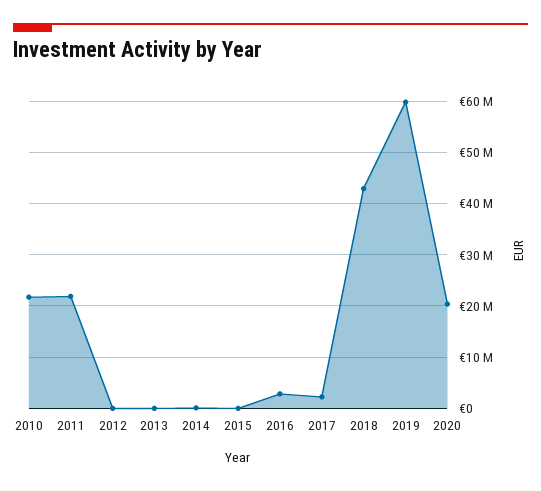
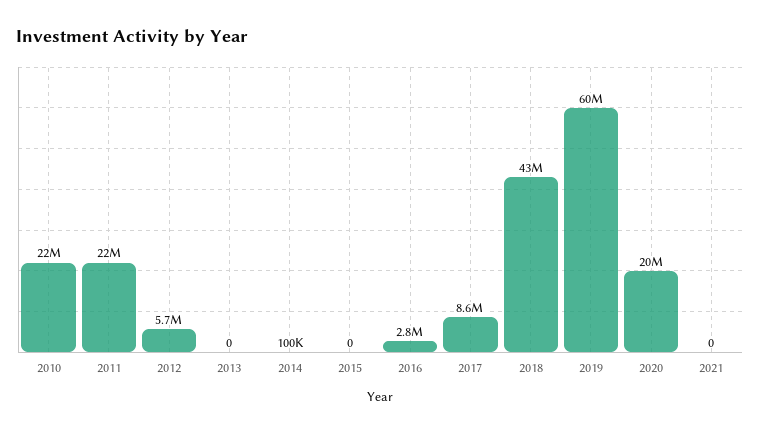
2012: 0 -> 5700000
2017: 2000000 -> 8600000
2021: none -> 0

